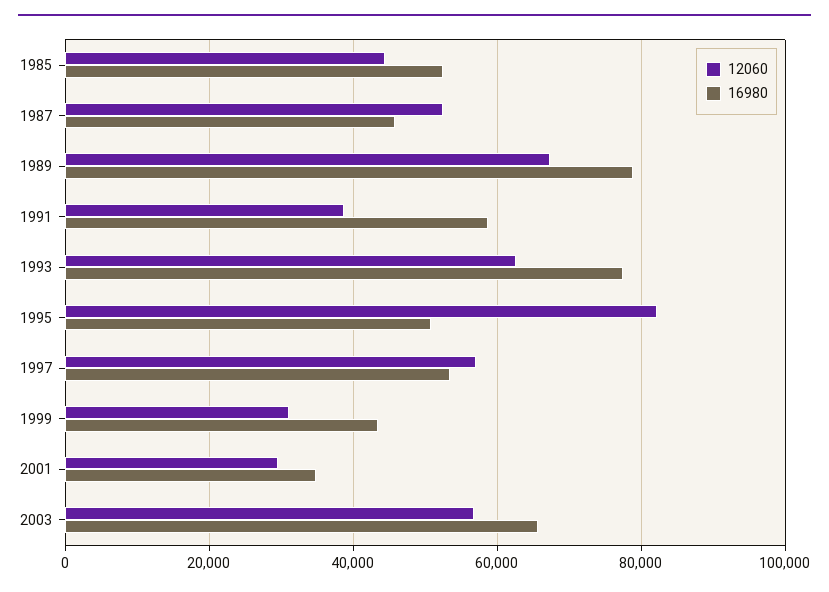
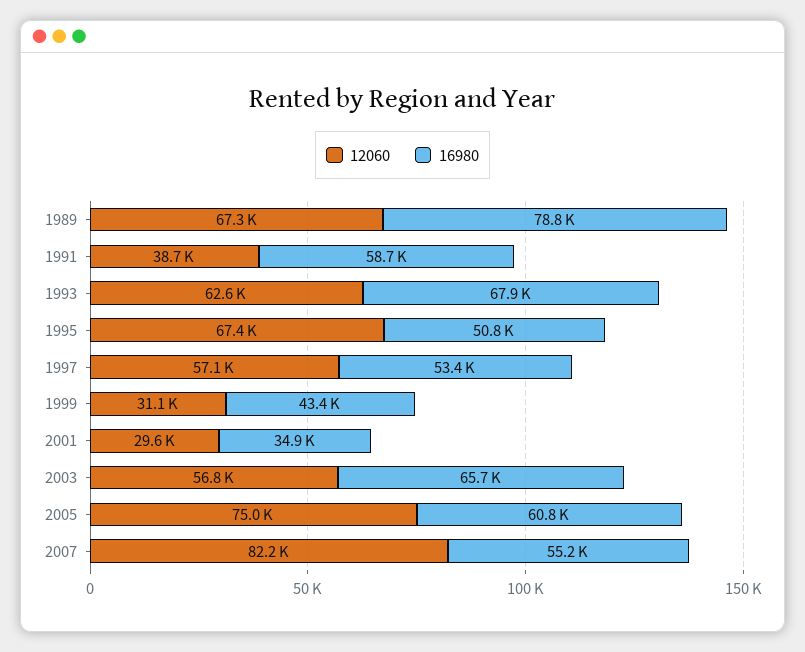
12060, 1985: 44000 -> none
16980, 1985: 52000 -> none
12060, 1987: 52000 -> none
16980, 1987: 46000 -> none
16980, 1993: 78000 -> 67900
12060, 1995: 82000 -> 67400
12060, 2005: none -> 75000
16980, 2005: none -> 60800
12060, 2007: none -> 82200
16980, 2007: none -> 55200

